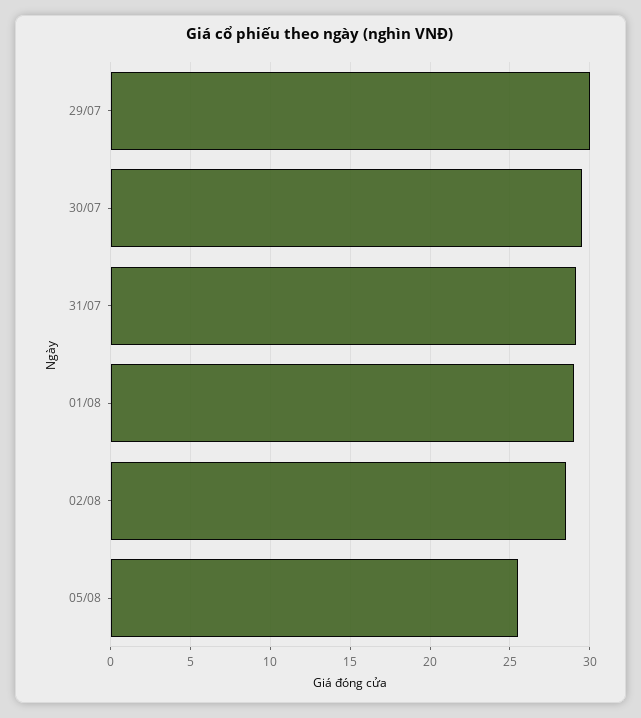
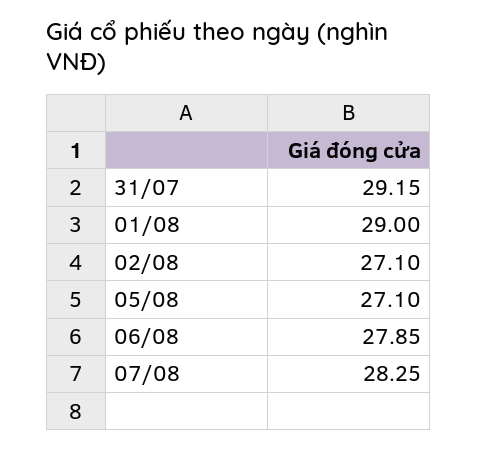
29/07: 30 -> none
30/07: 29.5 -> none
02/08: 28.5 -> 27.1
05/08: 25.5 -> 27.1
06/08: none -> 27.85
07/08: none -> 28.25

